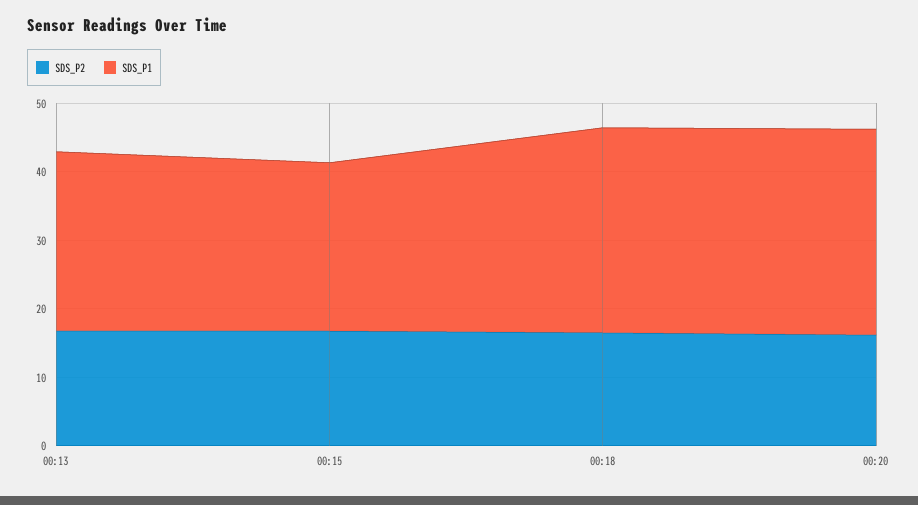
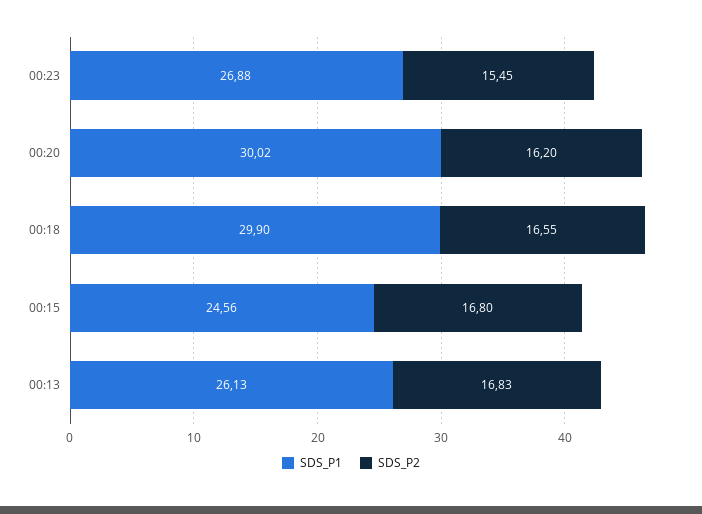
SDS_P1, 00:23: none -> 26.88
SDS_P2, 00:23: none -> 15.45

